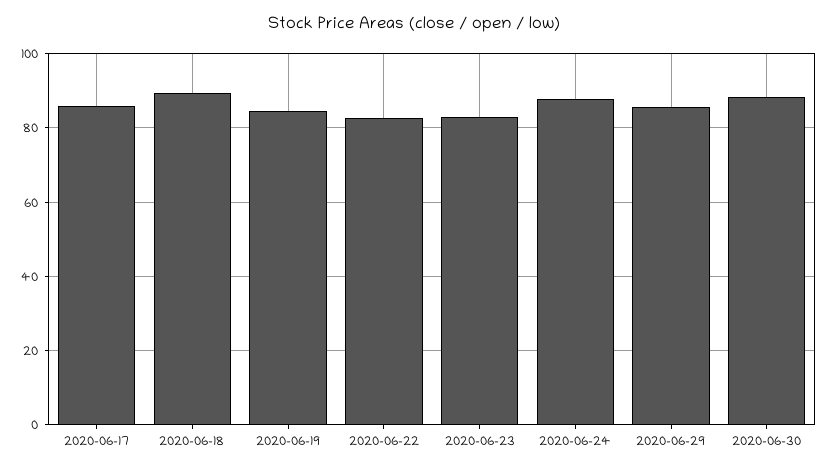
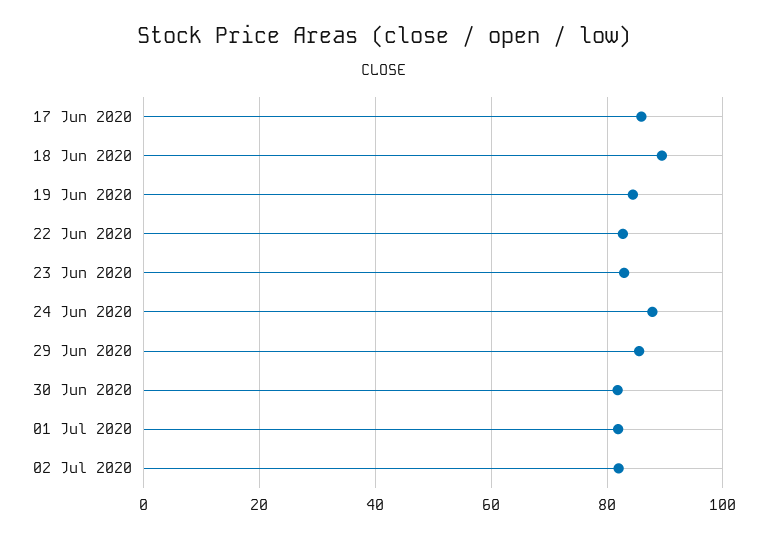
2020-06-30: 88 -> 82
01 Jul 2020: none -> 82
02 Jul 2020: none -> 82

